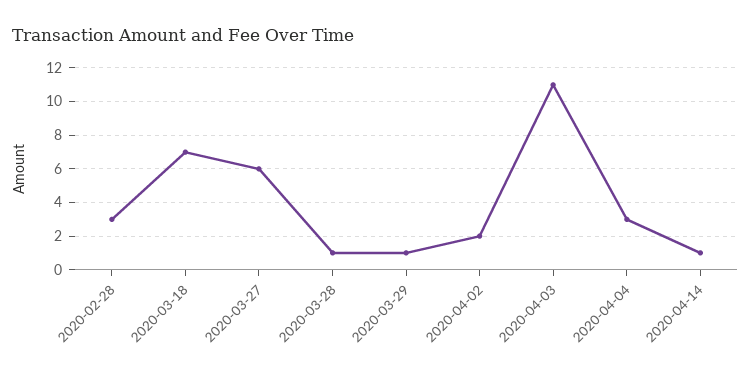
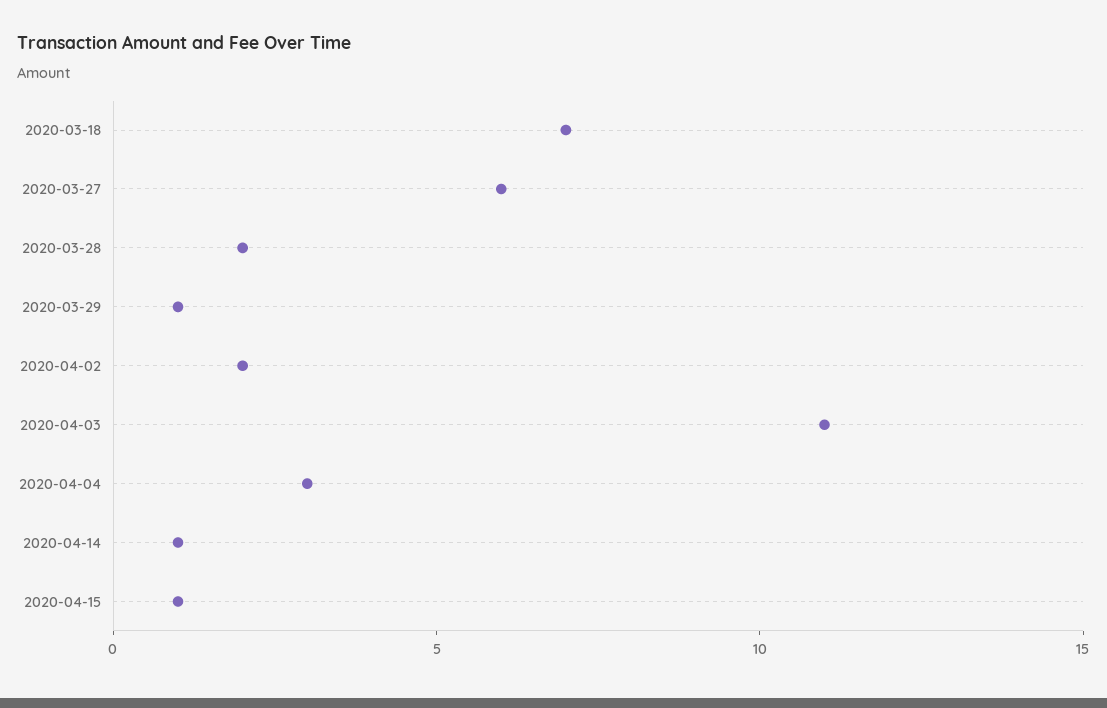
2020-02-28: 3 -> none
2020-03-28: 1 -> 2
2020-04-15: none -> 1

